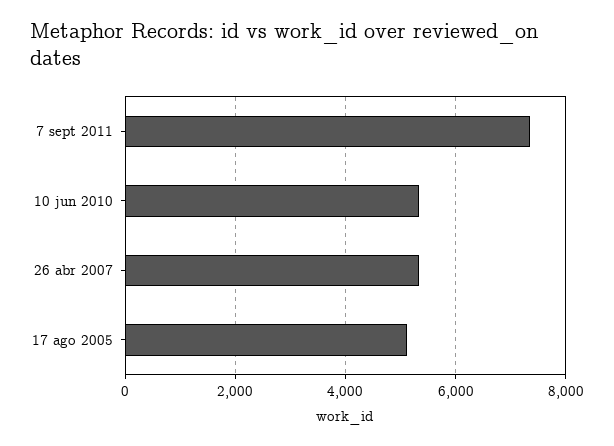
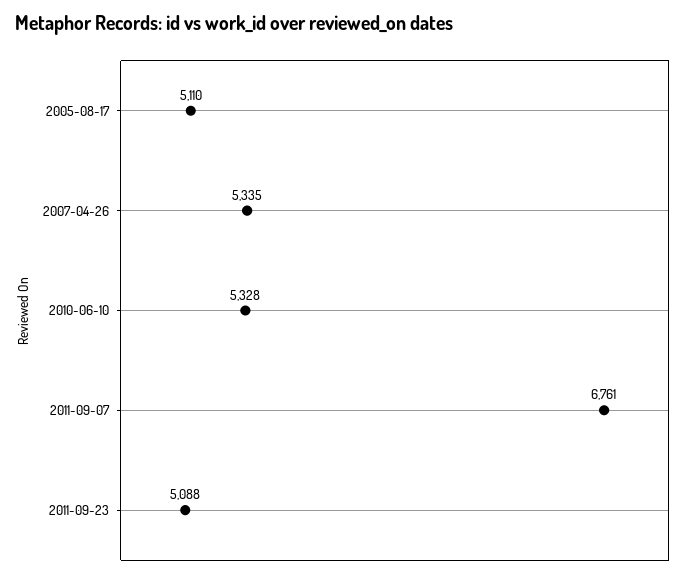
7 sept 2011: 7400 -> 6761
2011-09-23: none -> 5088

